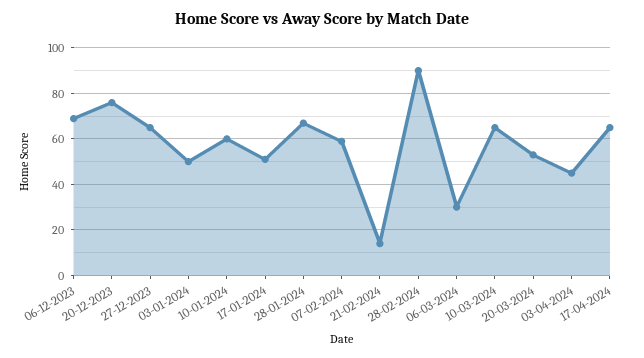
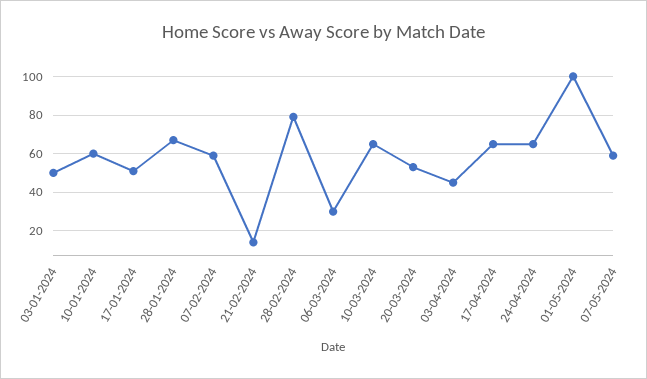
06-12-2023: 70 -> none
20-12-2023: 75 -> none
27-12-2023: 65 -> none
28-02-2024: 90 -> 80
24-04-2024: none -> 65
01-05-2024: none -> 100
07-05-2024: none -> 60

